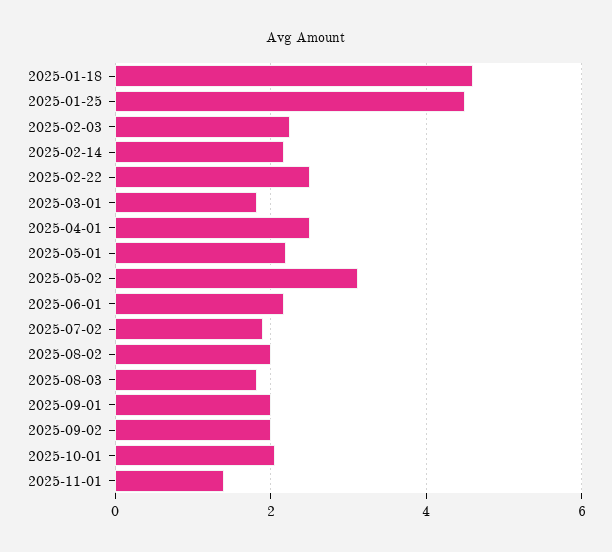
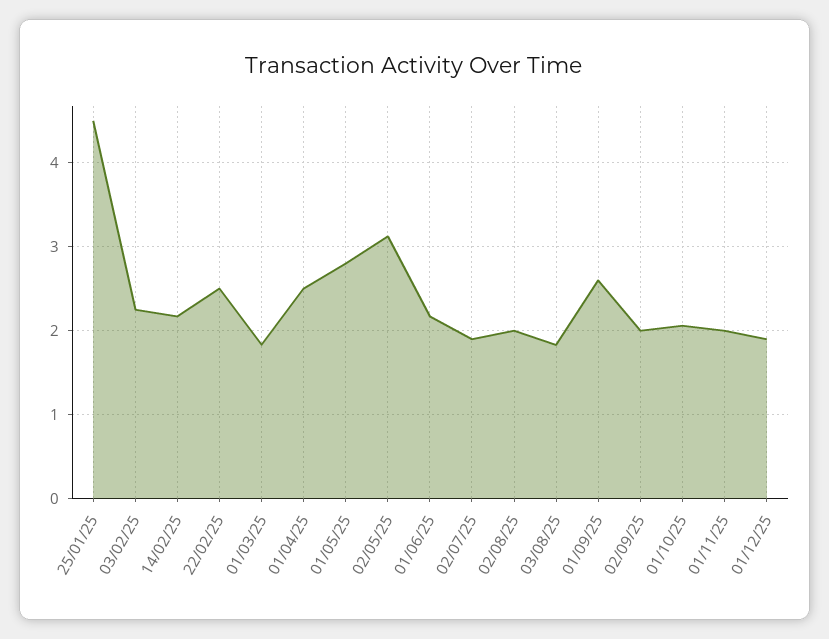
2025-01-18: 4.6 -> none
2025-05-01: 2.2 -> 2.8
2025-09-01: 2 -> 2.6
2025-11-01: 1.4 -> 2
01/12/25: none -> 1.9

